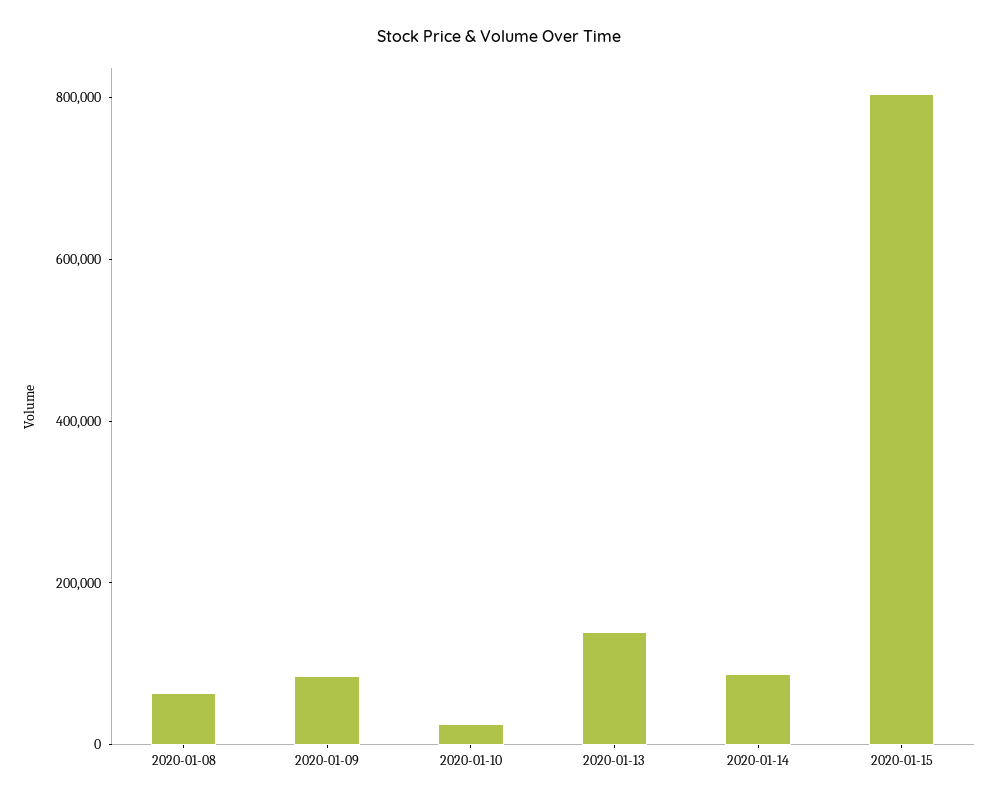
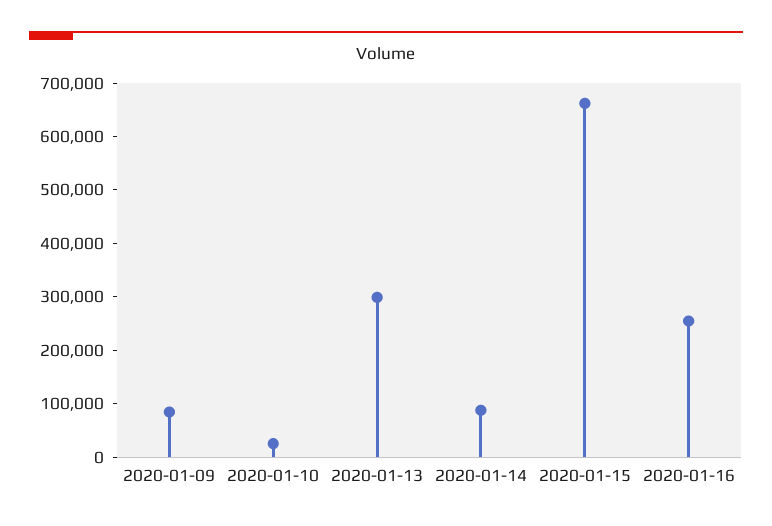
2020-01-08: 50000 -> none
2020-01-13: 150000 -> 300000
2020-01-15: 800000 -> 660000
2020-01-16: none -> 260000

